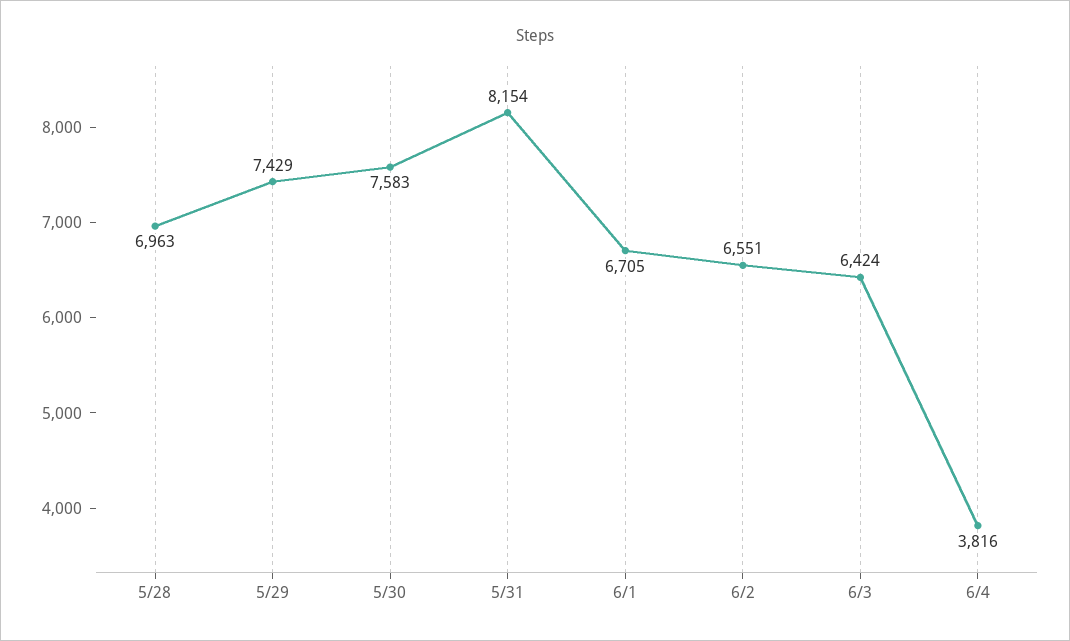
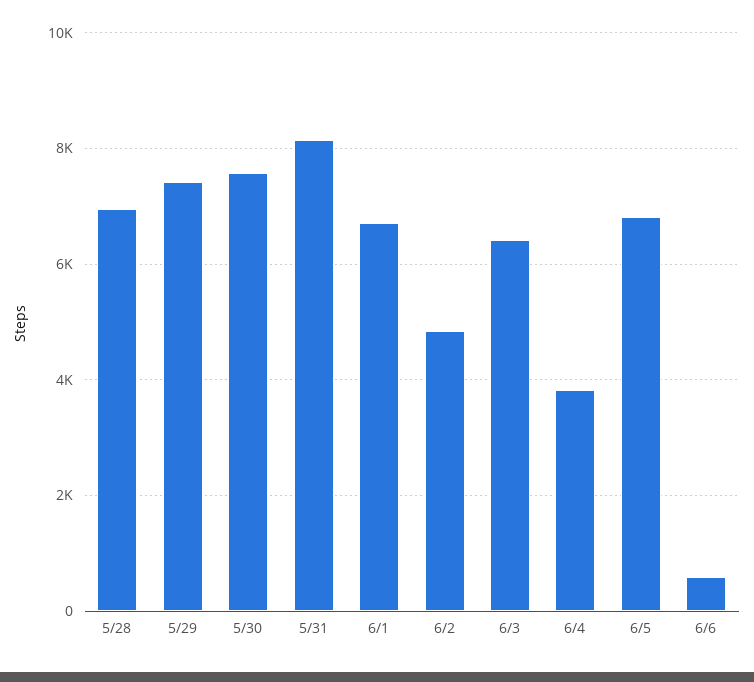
6/2: 6551 -> 4800
6/5: none -> 6800
6/6: none -> 600

